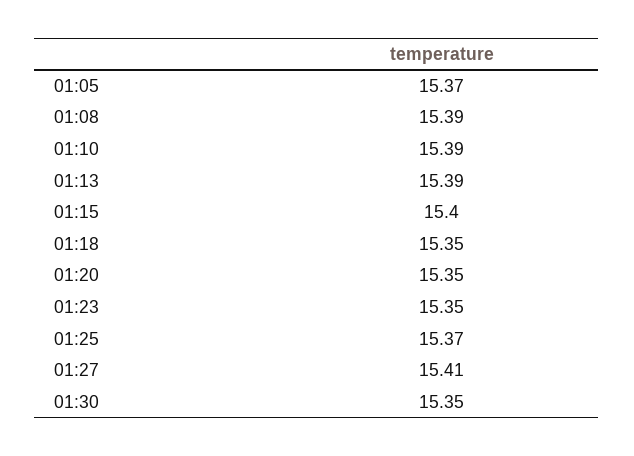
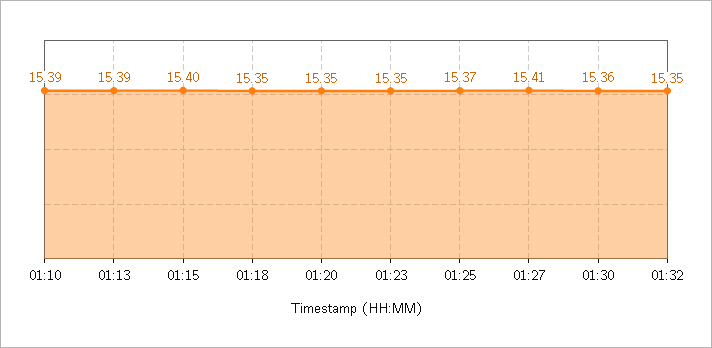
01:05: 15.37 -> none
01:08: 15.39 -> none
01:30: 15.35 -> 15.36
01:32: none -> 15.35

